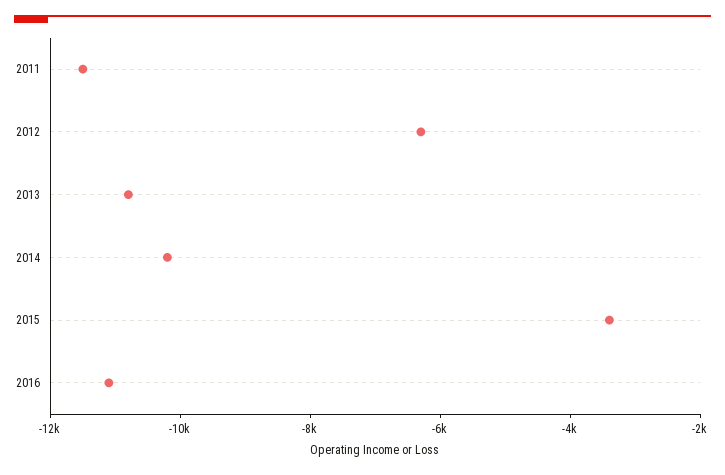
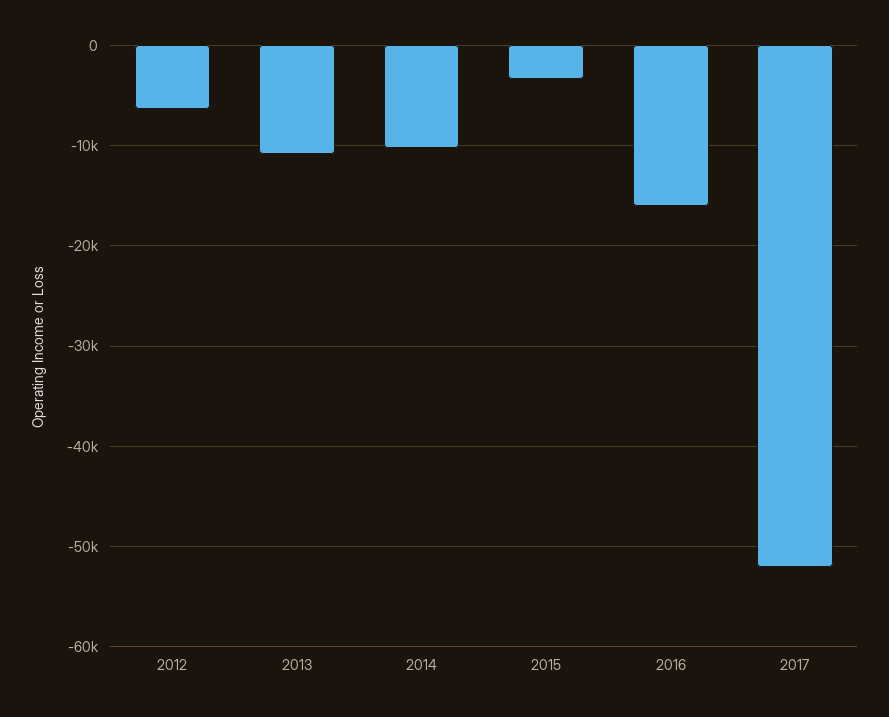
2011: -11500 -> none
2016: -11000 -> -16000
2017: none -> -52000

